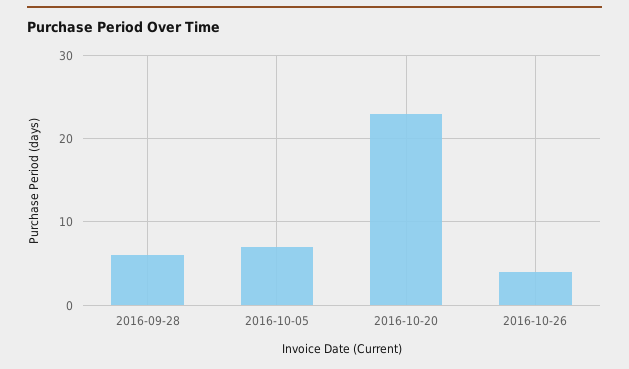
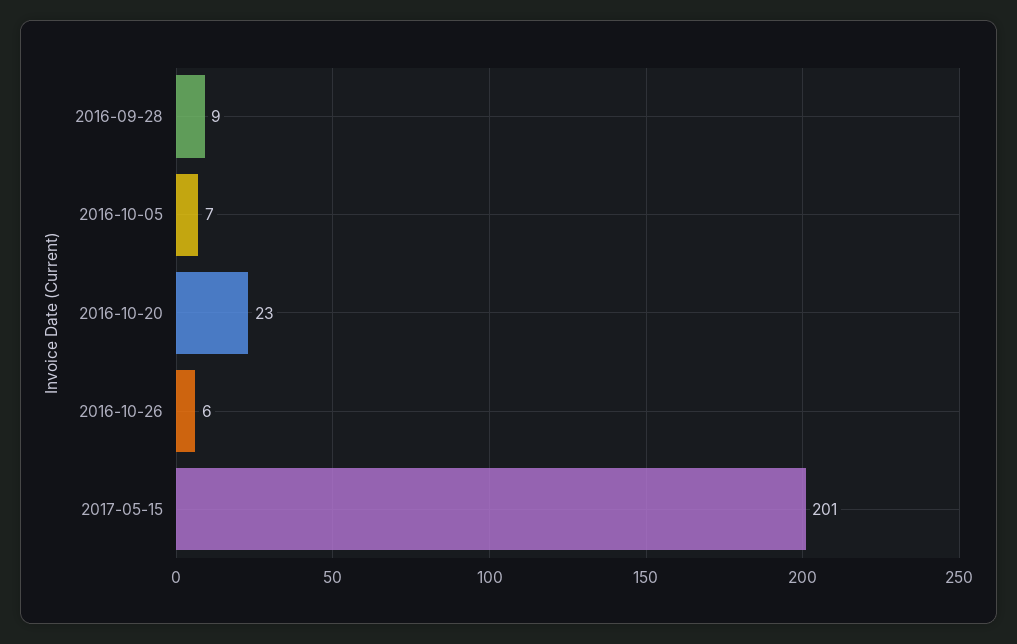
2016-09-28: 6 -> 9
2016-10-26: 4 -> 6
2017-05-15: none -> 201

